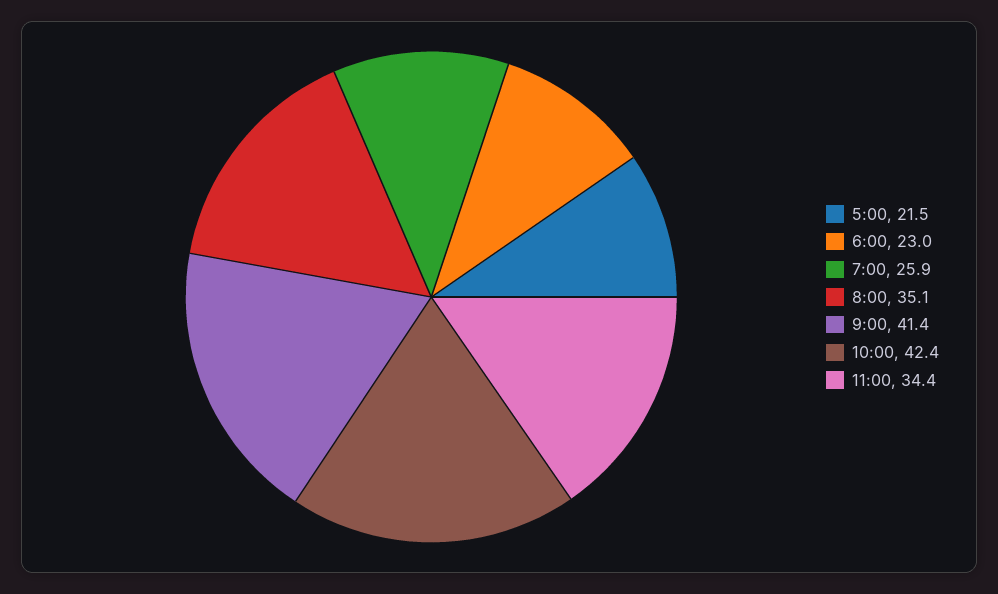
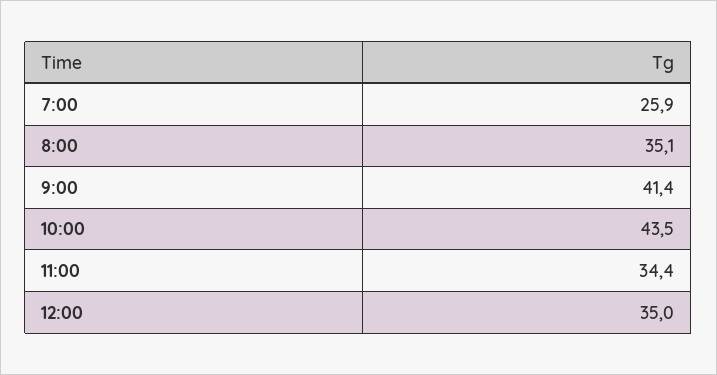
5:00: 21.5 -> none
6:00: 23 -> none
10:00: 42.4 -> 43.5
12:00: none -> 35

